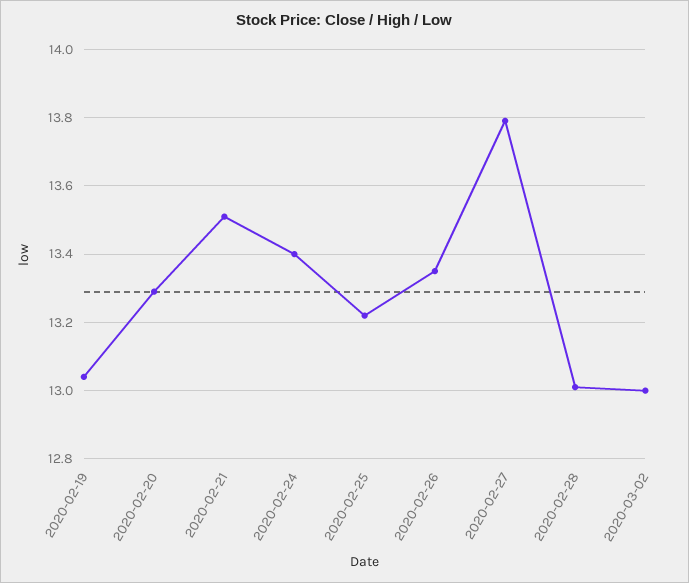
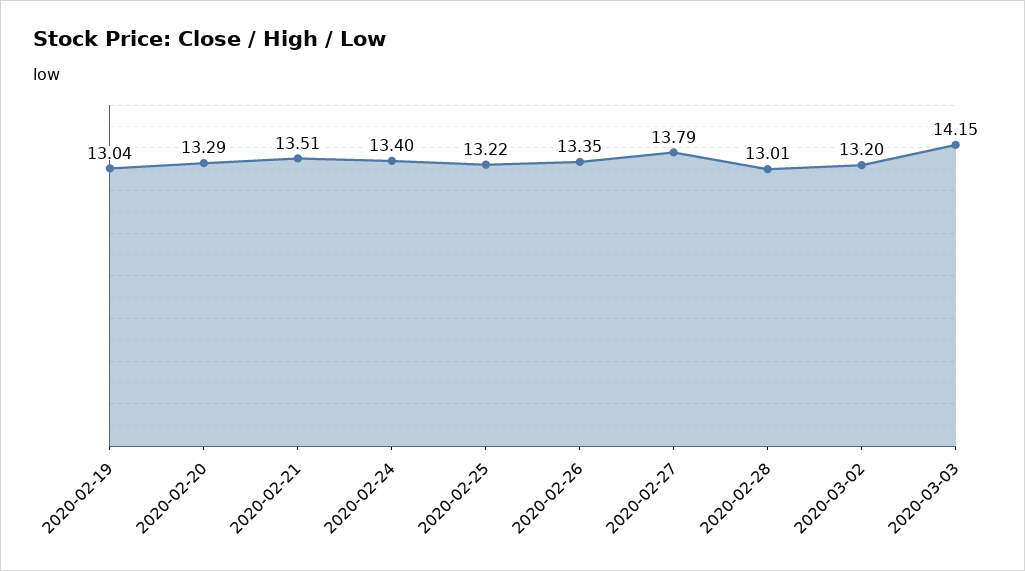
2020-03-02: 13 -> 13.2
2020-03-03: none -> 14.15

